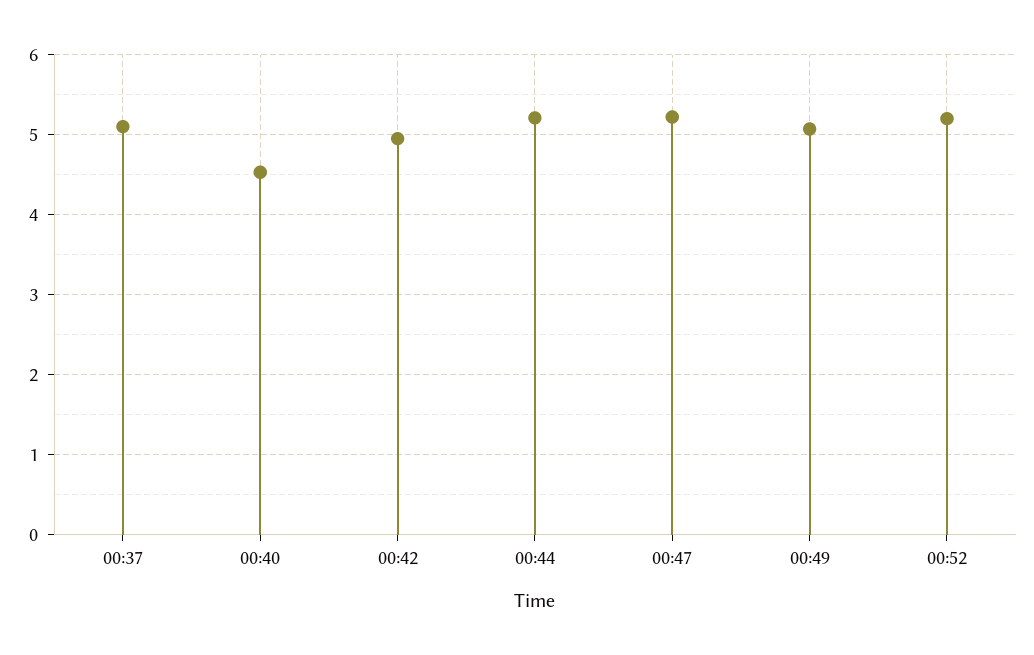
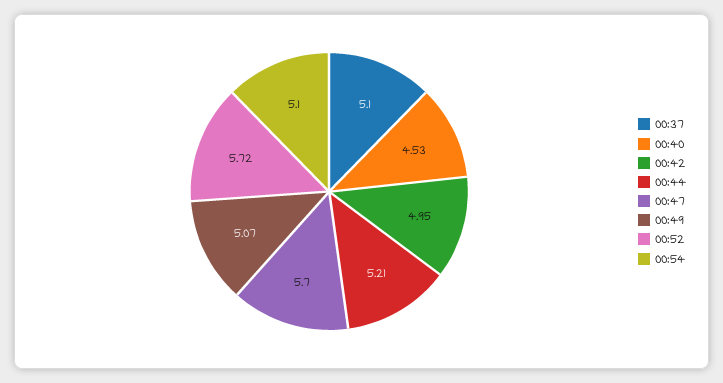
00:47: 5.2 -> 5.7
00:52: 5.2 -> 5.72
00:54: none -> 5.1

